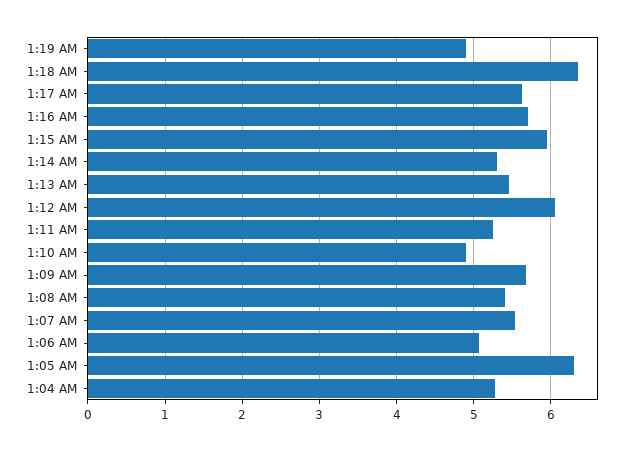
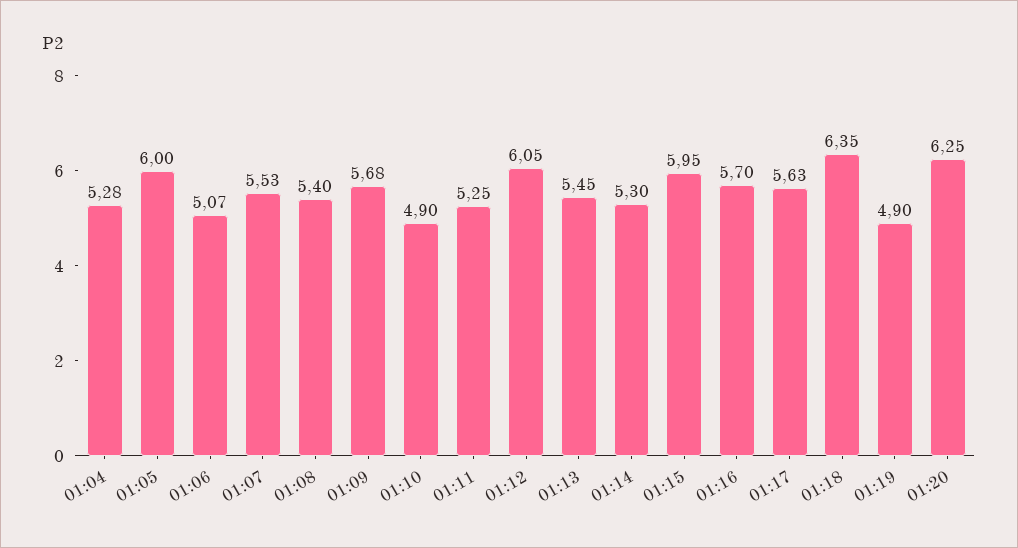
1:05 AM: 6.3 -> 6
01:20: none -> 6.25

